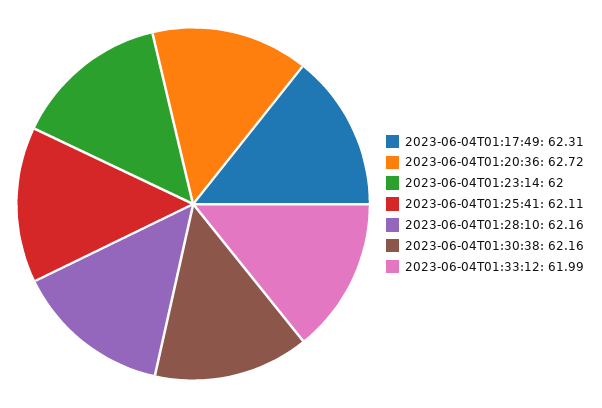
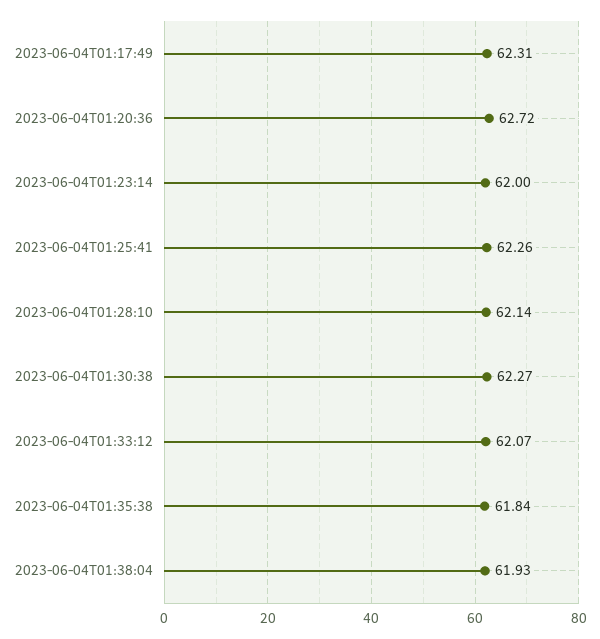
2023-06-04T01:25:41: 62.11 -> 62.26
2023-06-04T01:28:10: 62.16 -> 62.14
2023-06-04T01:30:38: 62.16 -> 62.27
2023-06-04T01:33:12: 61.99 -> 62.07
2023-06-04T01:35:38: none -> 61.84
2023-06-04T01:38:04: none -> 61.93

